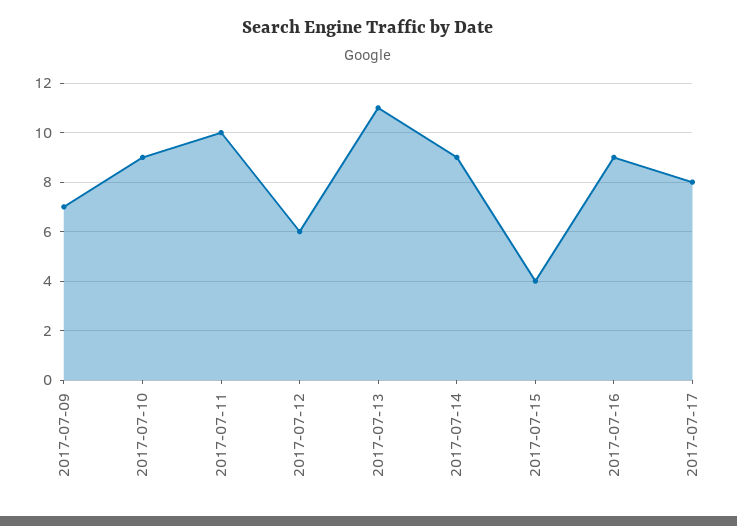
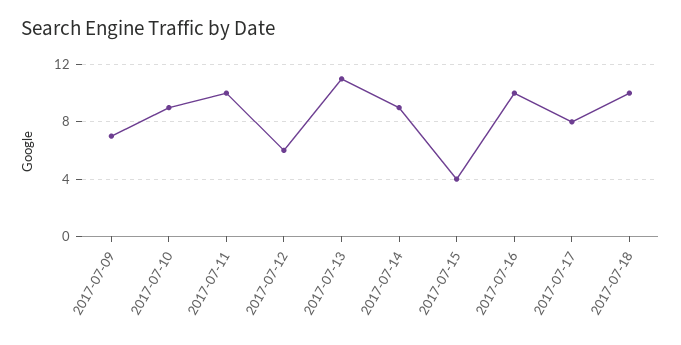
2017-07-16: 9 -> 10
2017-07-18: none -> 10

